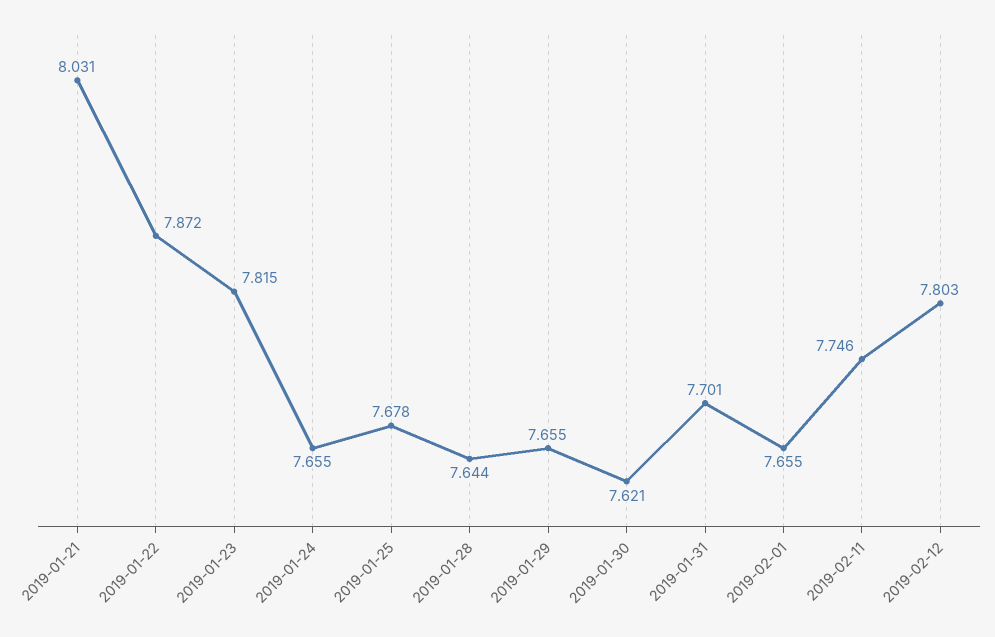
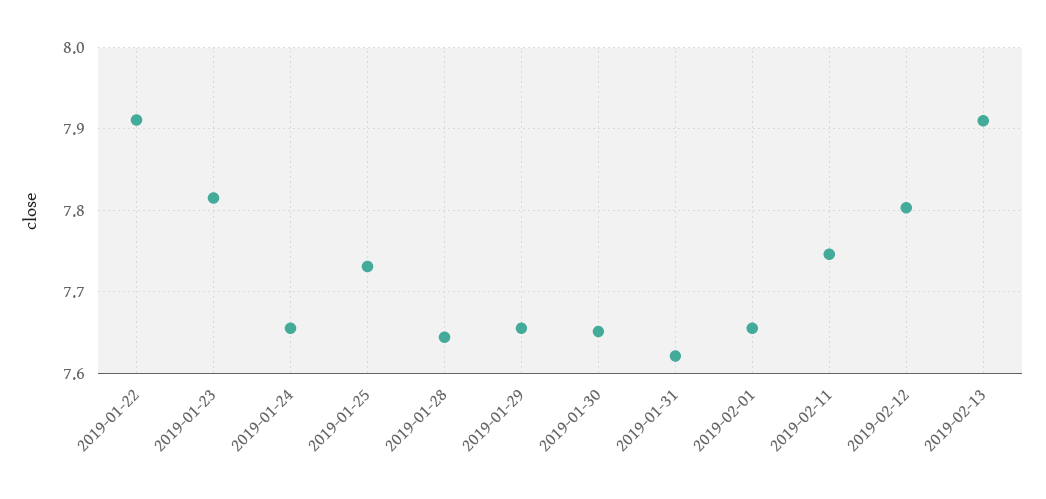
2019-01-21: 8.031 -> none
2019-01-22: 7.872 -> 7.91
2019-01-25: 7.678 -> 7.73
2019-01-30: 7.621 -> 7.65
2019-01-31: 7.701 -> 7.62
2019-02-13: none -> 7.91

